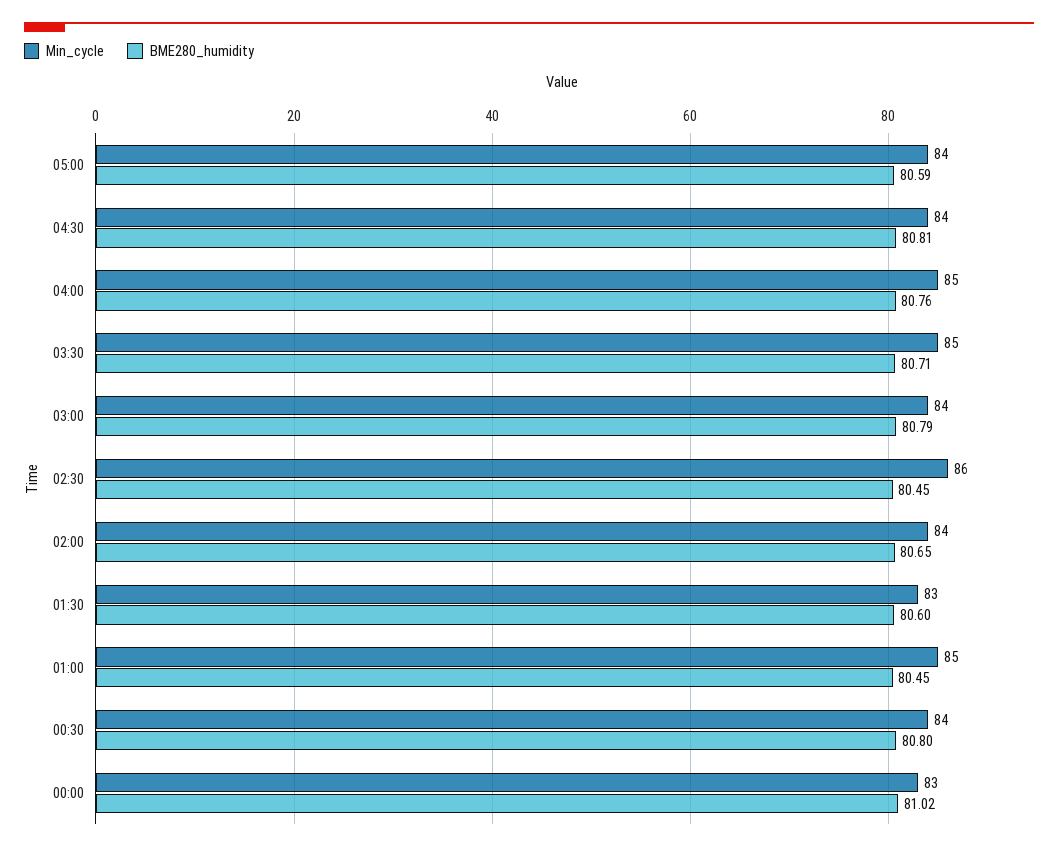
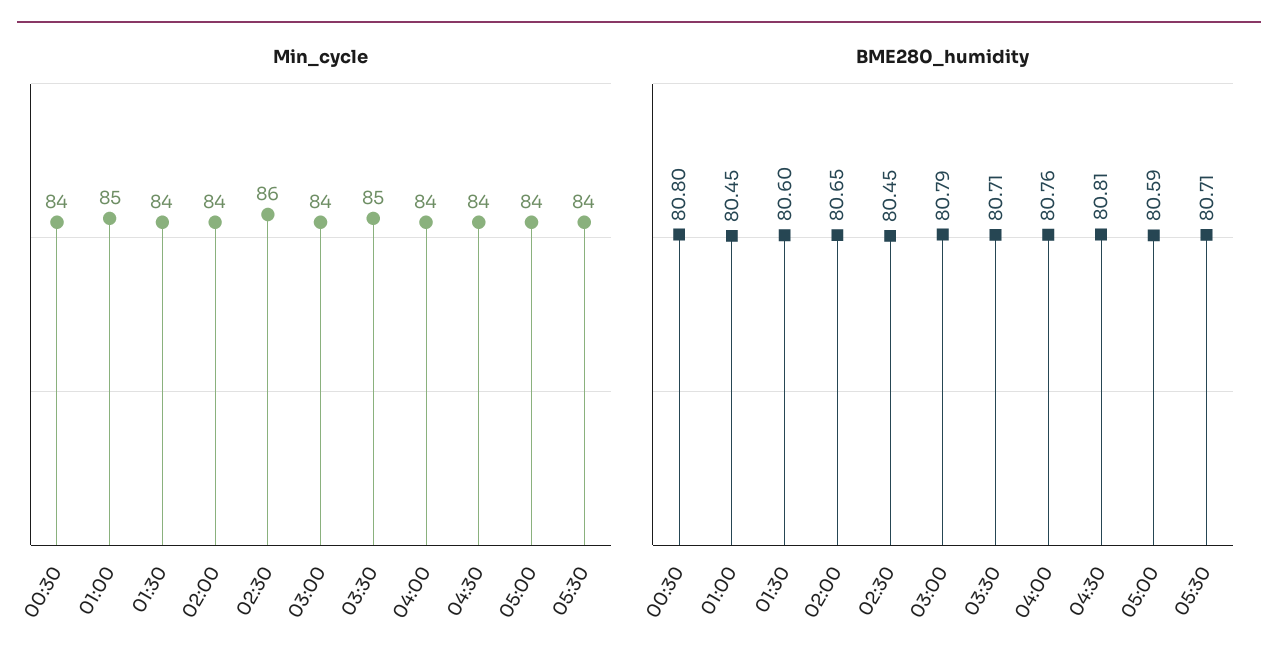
Min_cycle, 04:00: 85 -> 84
Min_cycle, 01:30: 83 -> 84
Min_cycle, 00:00: 83 -> none
BME280_humidity, 00:00: 81.02 -> none
Min_cycle, 05:30: none -> 84
BME280_humidity, 05:30: none -> 80.71

